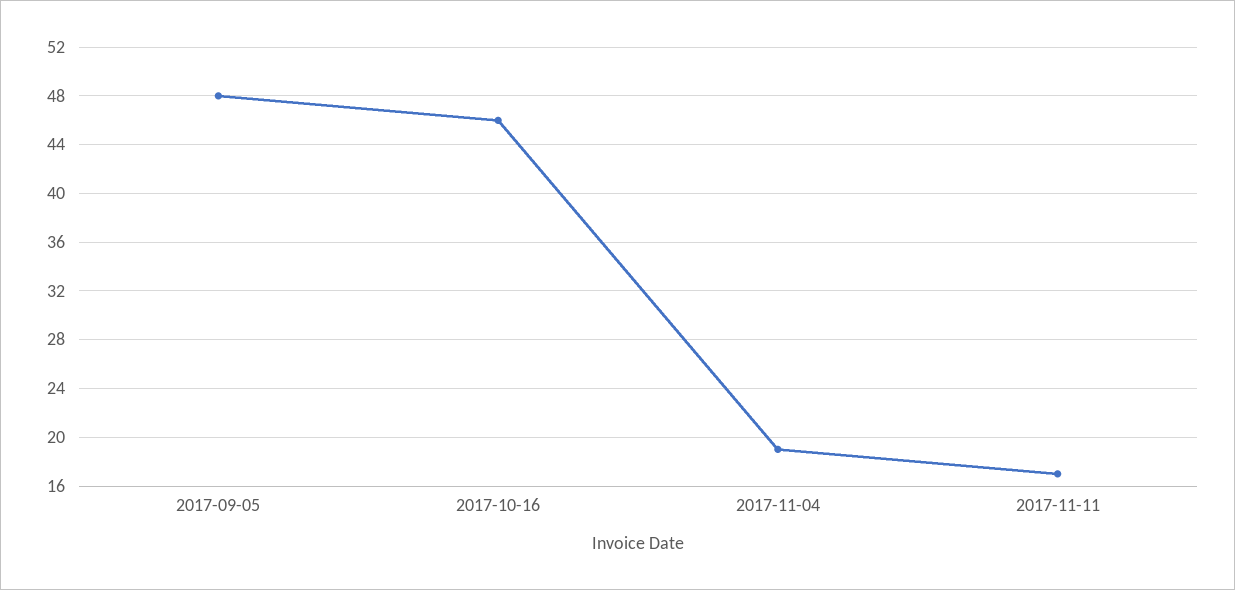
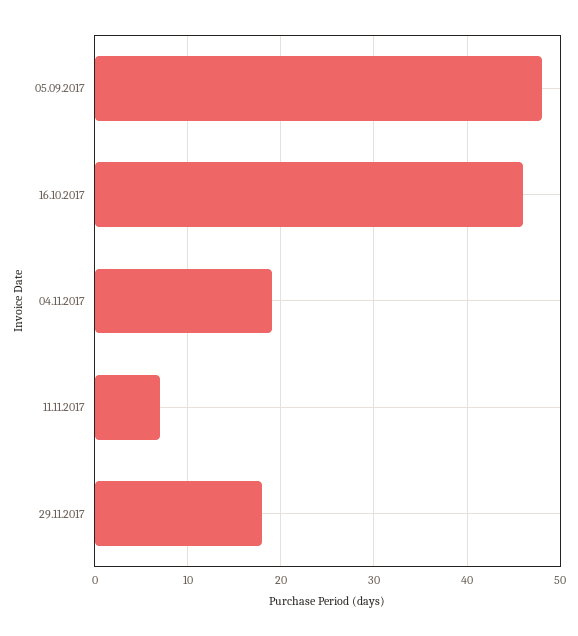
2017-11-11: 17 -> 7
29.11.2017: none -> 18

